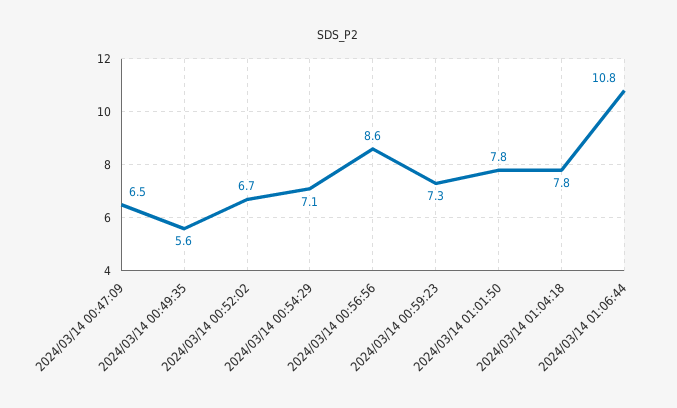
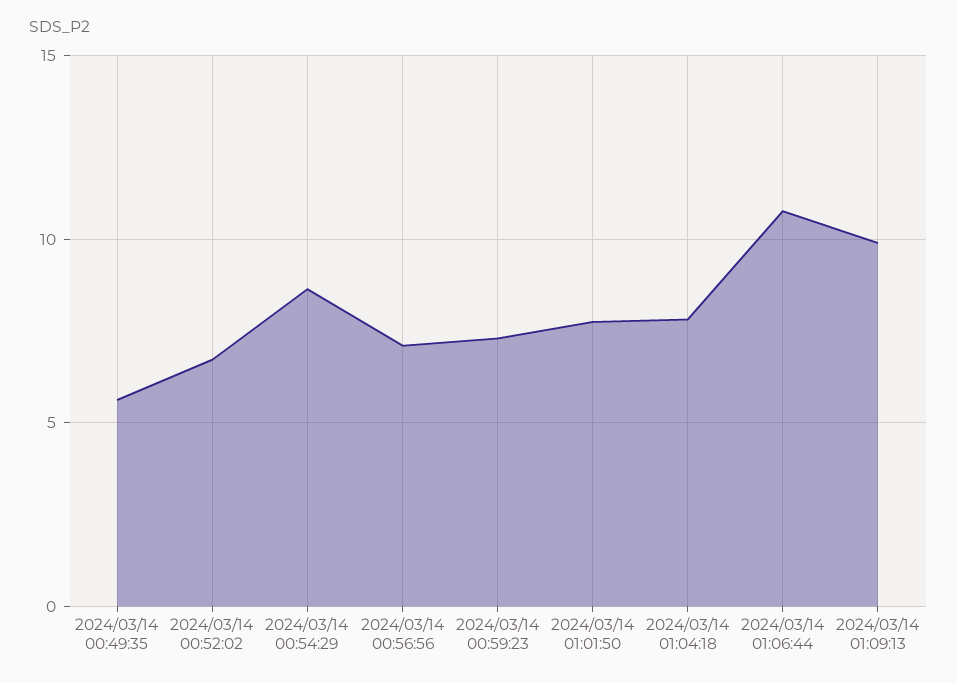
2024/03/14 00:47:09: 6.5 -> none
2024/03/14 00:54:29: 7.1 -> 8.5
2024/03/14 00:56:56: 8.6 -> 7
2024/03/14 01:09:13: none -> 10

